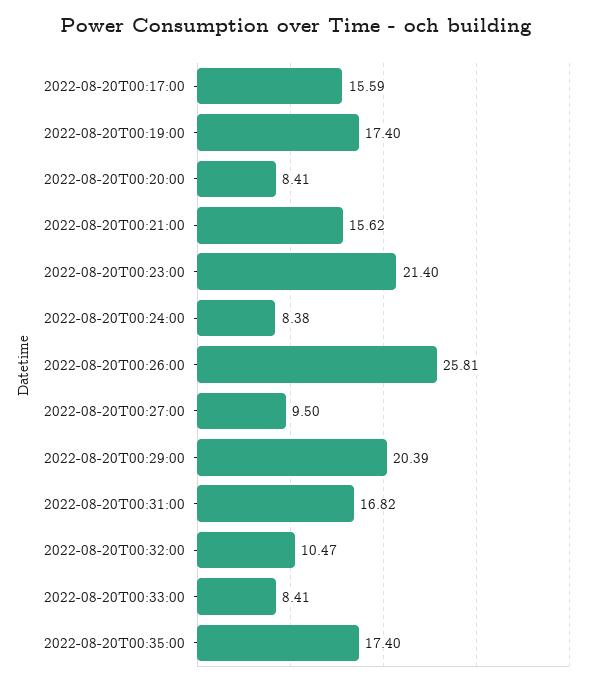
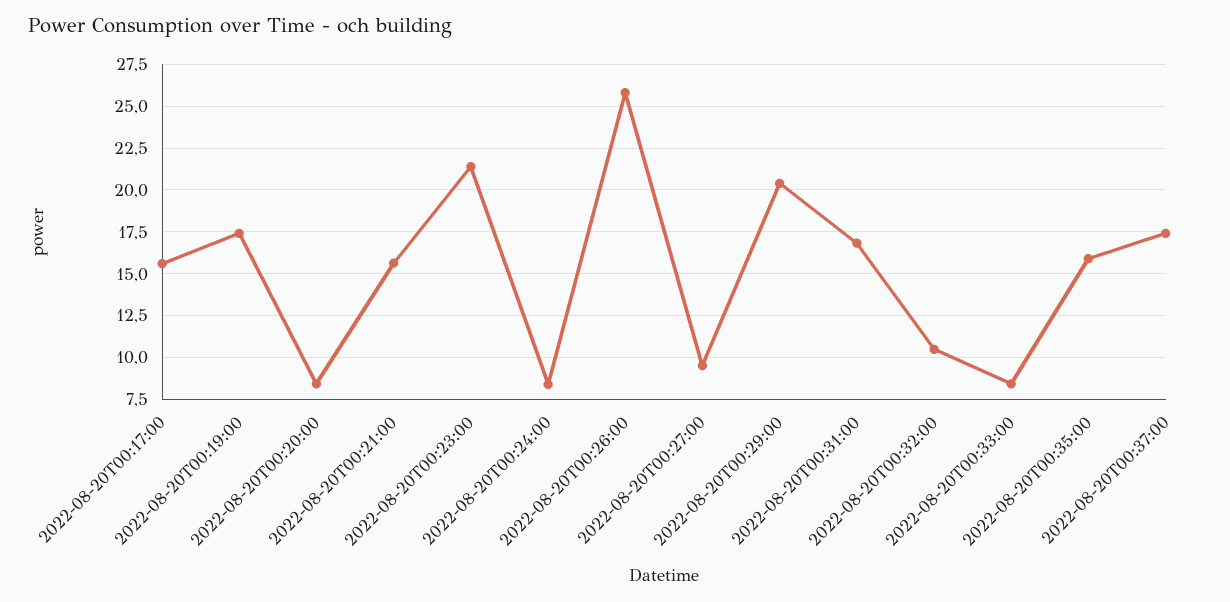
2022-08-20T00:35:00: 17.4 -> 16
2022-08-20T00:37:00: none -> 17.5

